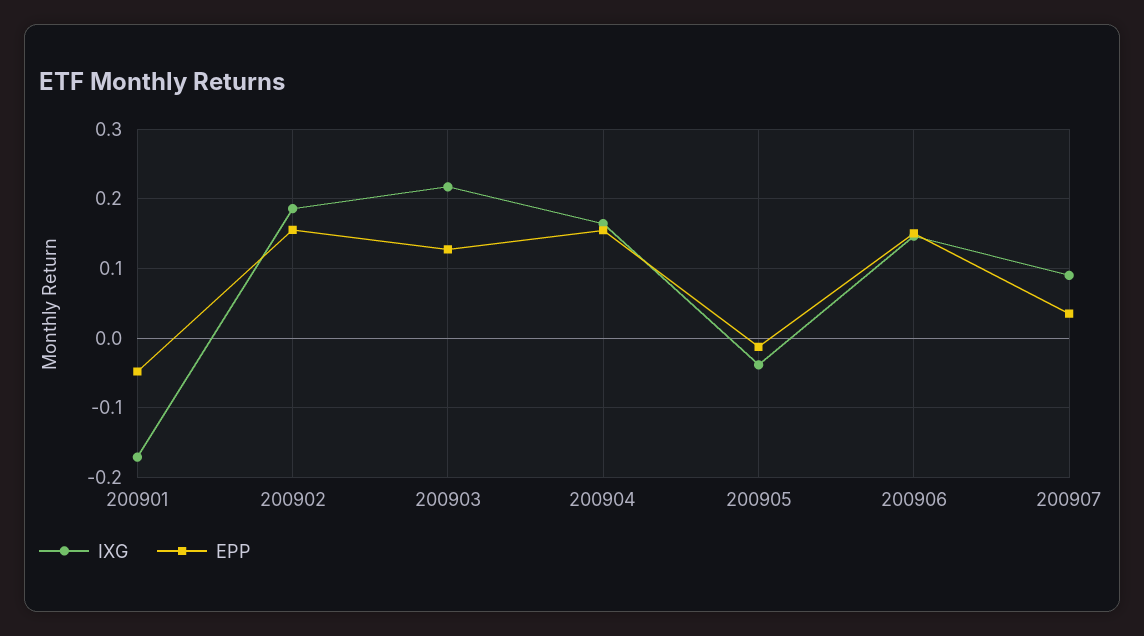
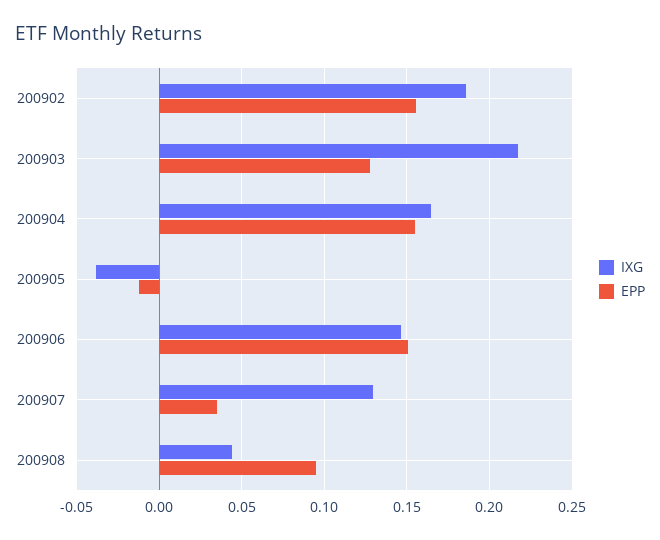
IXG, 200901: -0.17 -> none
EPP, 200901: -0.05 -> none
IXG, 200907: 0.09 -> 0.13
IXG, 200908: none -> 0.045
EPP, 200908: none -> 0.095

